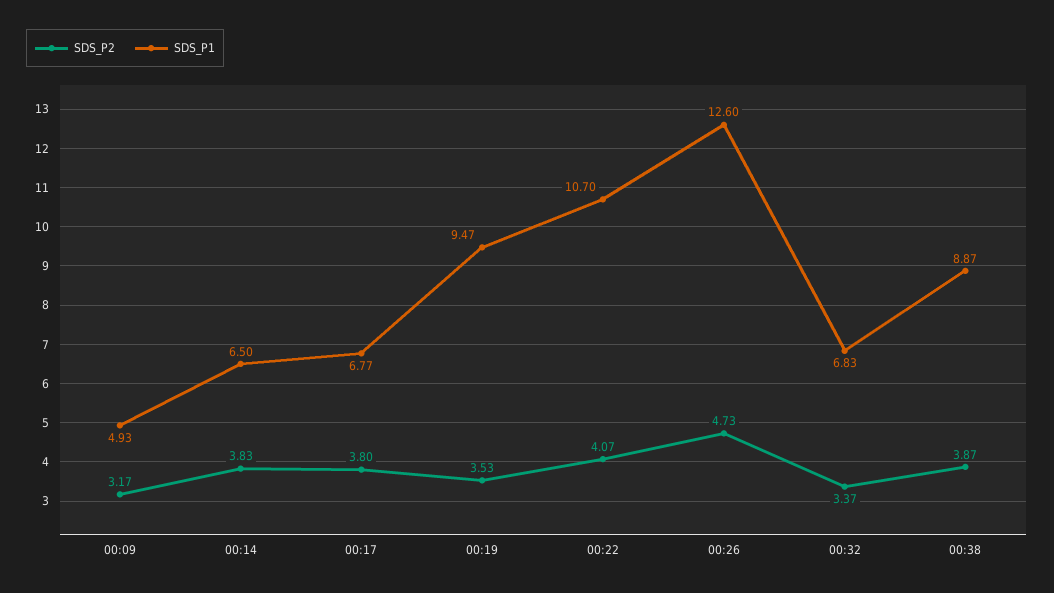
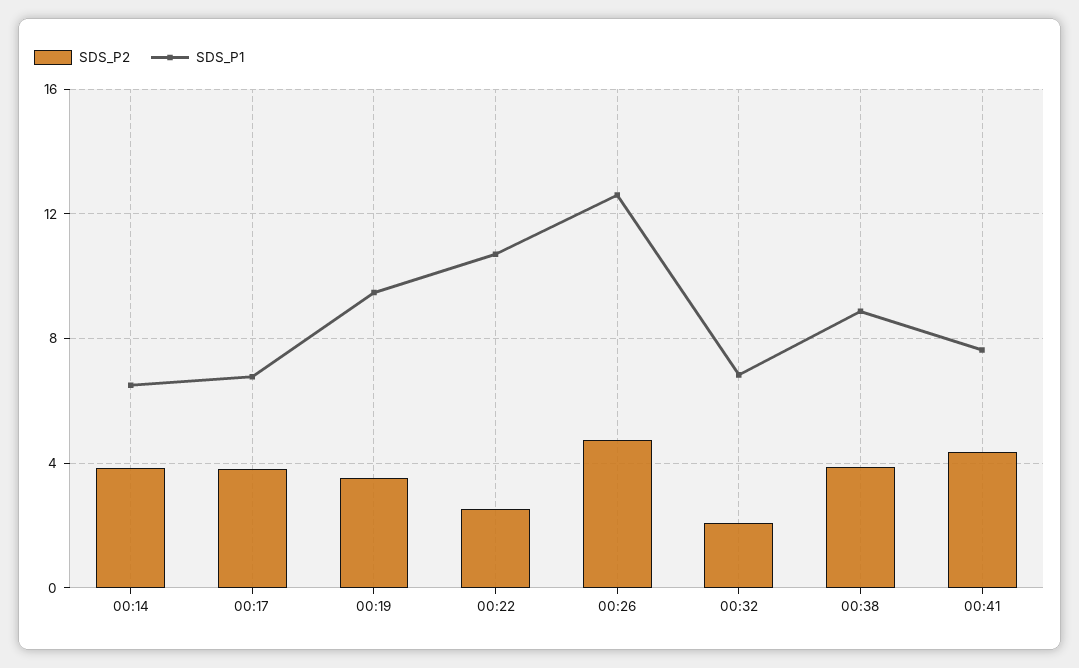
SDS_P2, 00:09: 3.17 -> none
SDS_P1, 00:09: 4.93 -> none
SDS_P2, 00:22: 4.07 -> 2.5
SDS_P2, 00:32: 3.37 -> 2
SDS_P2, 00:41: none -> 4.5
SDS_P1, 00:41: none -> 7.5

